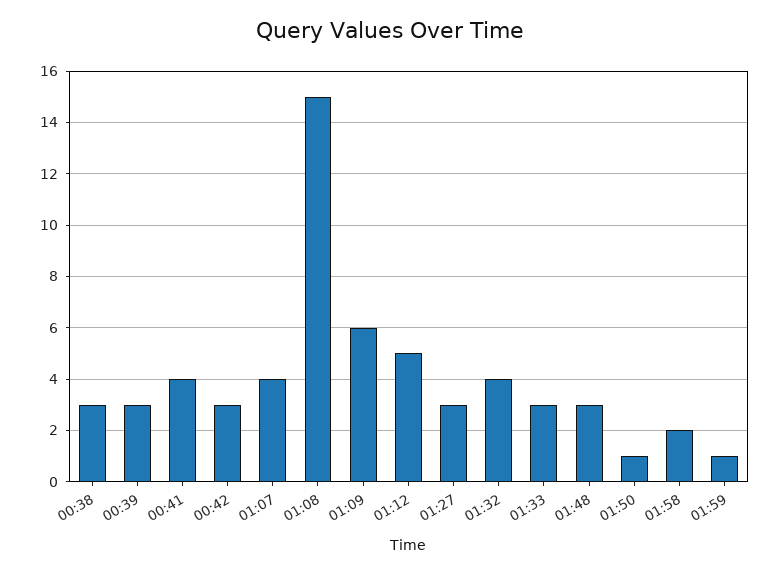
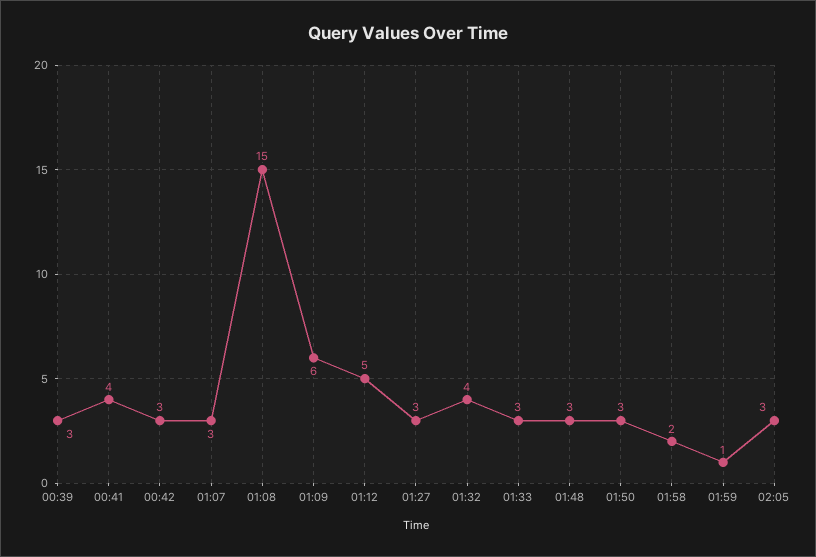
00:38: 3 -> none
01:07: 4 -> 3
01:50: 1 -> 3
02:05: none -> 3

